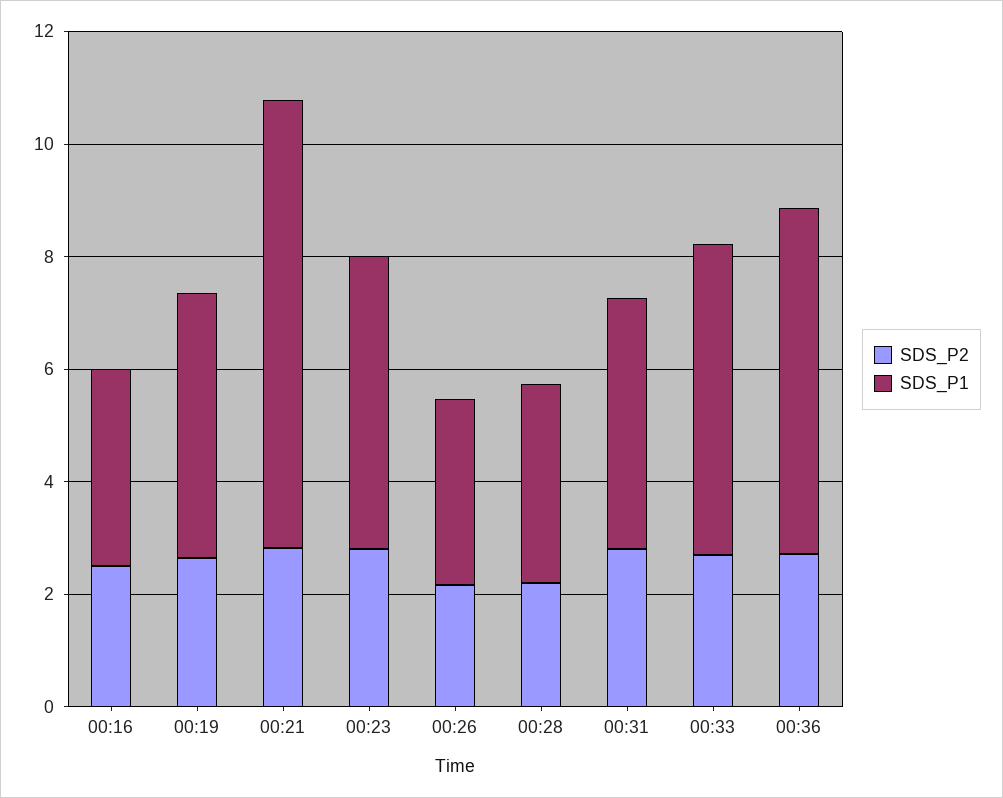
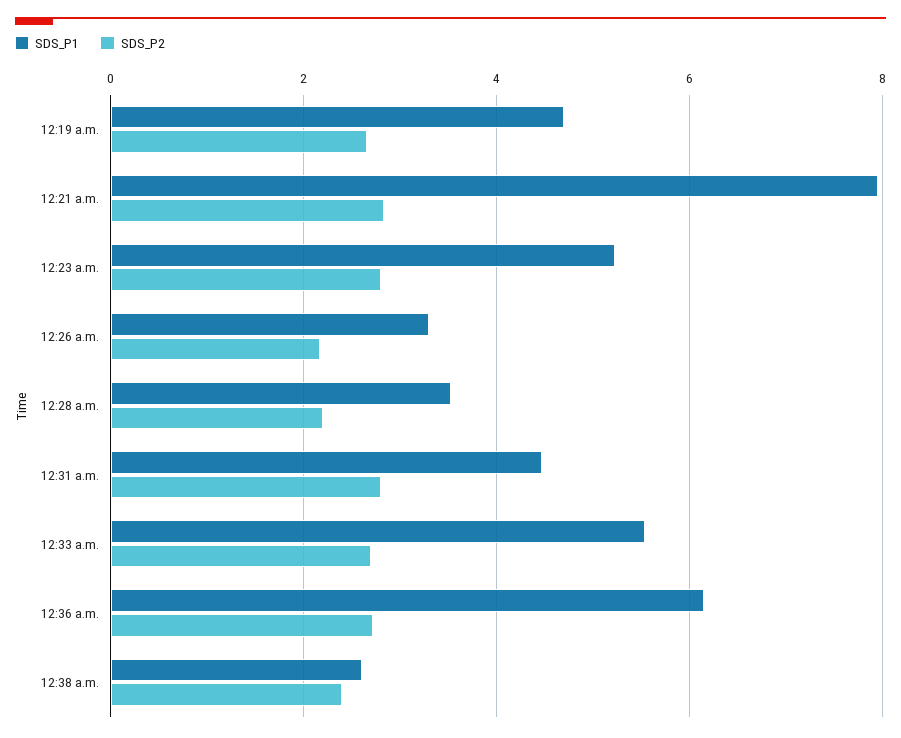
SDS_P2, 00:16: 2.5 -> none
SDS_P1, 00:16: 3.5 -> none
SDS_P1, 12:38 a.m.: none -> 2.6
SDS_P2, 12:38 a.m.: none -> 2.4

